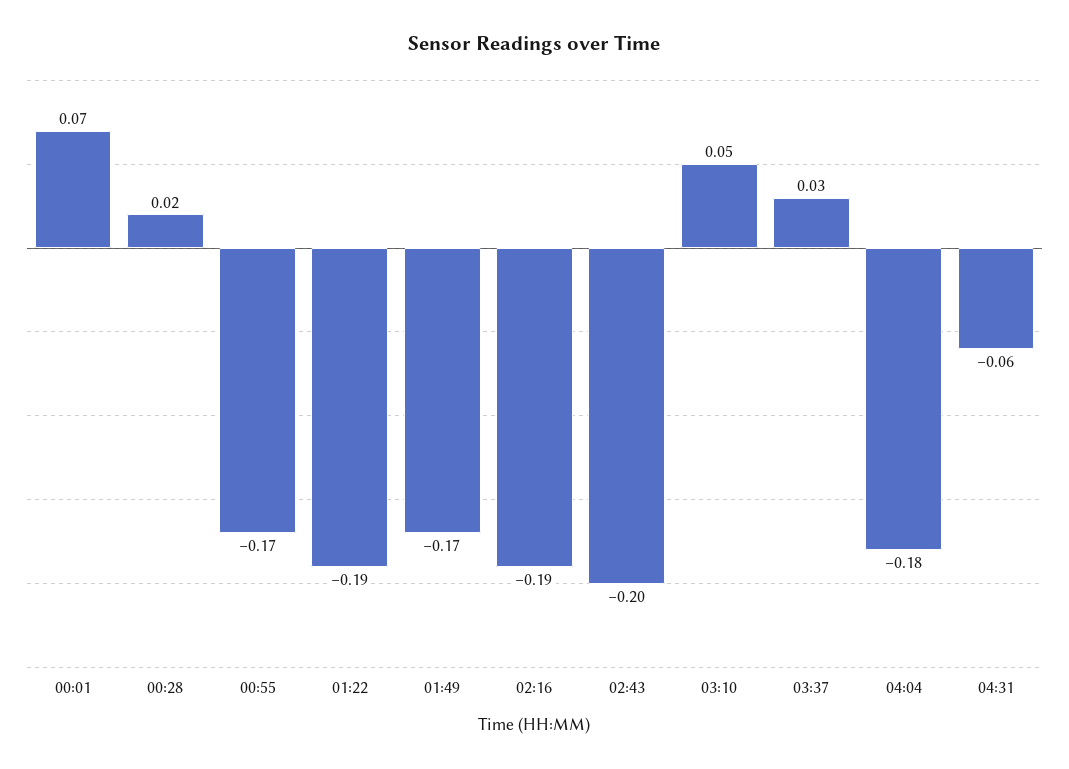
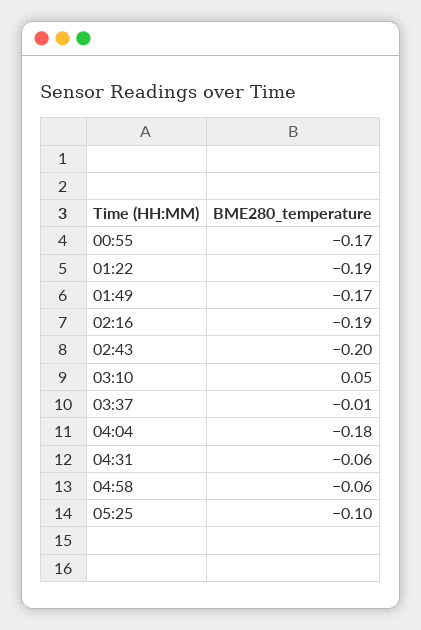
00:01: 0.07 -> none
00:28: 0.02 -> none
03:37: 0.03 -> -0.01
04:58: none -> -0.06
05:25: none -> -0.1

